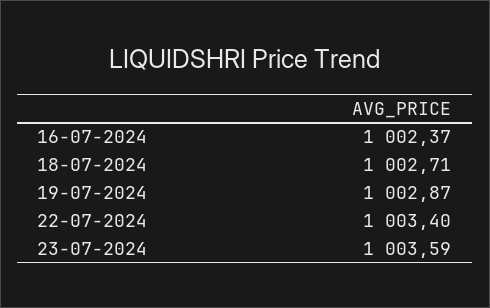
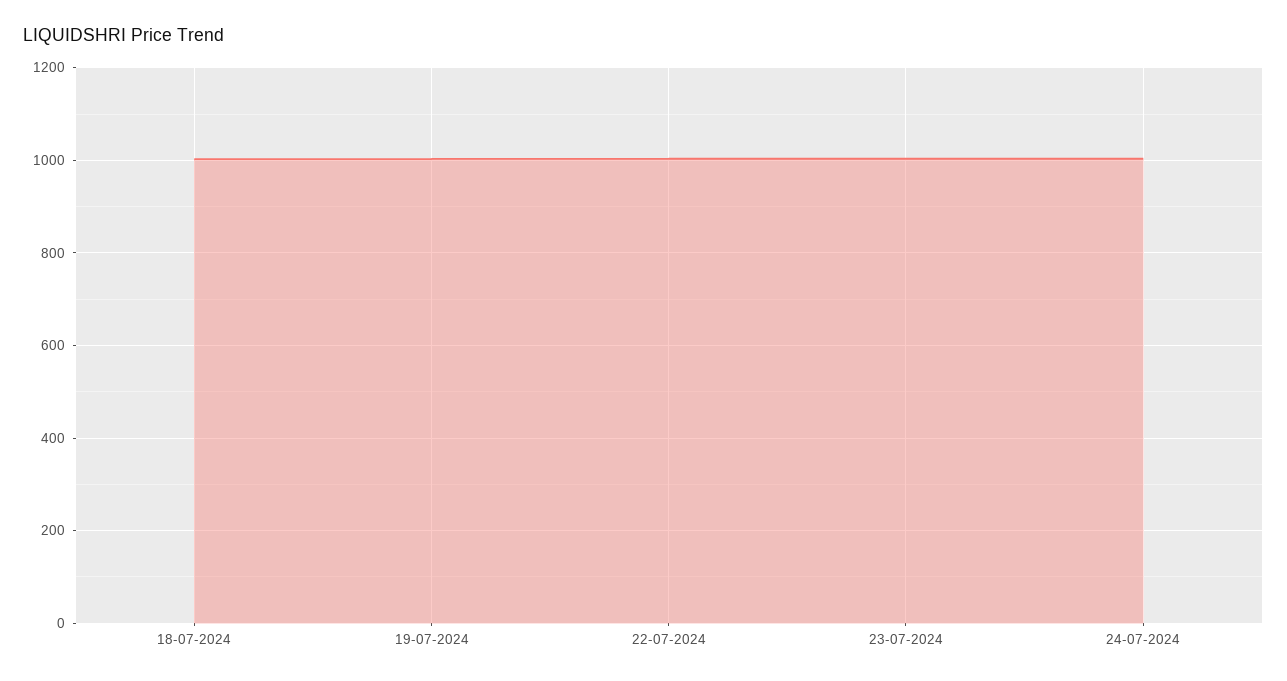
16-07-2024: 1002.37 -> none
24-07-2024: none -> 1000

